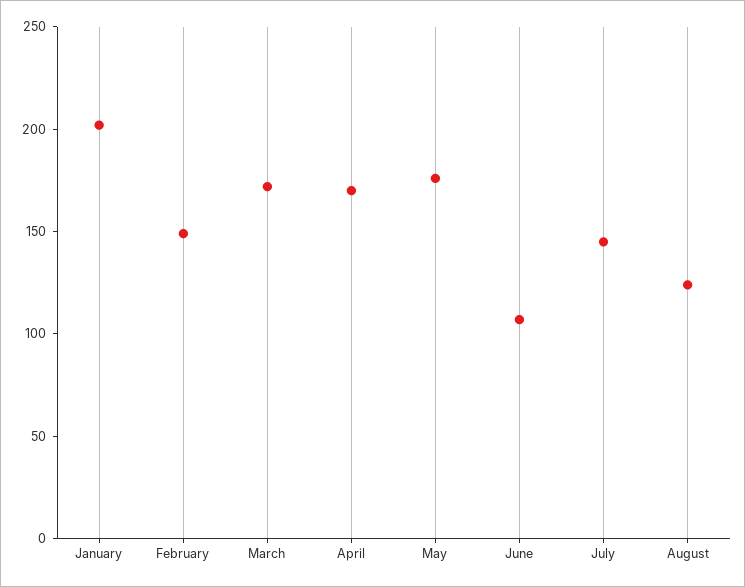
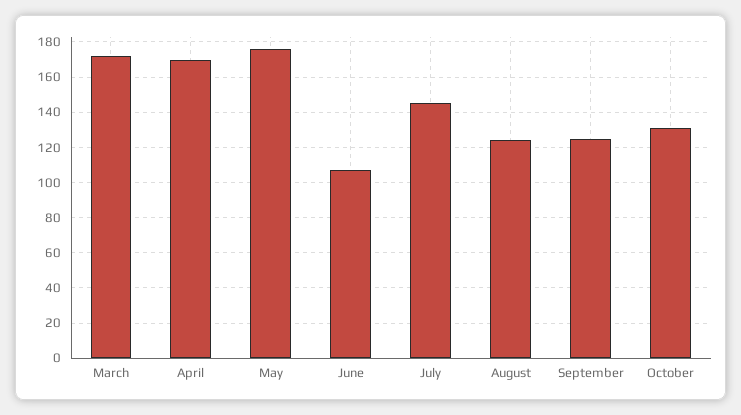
January: 200 -> none
February: 150 -> none
September: none -> 125
October: none -> 130

